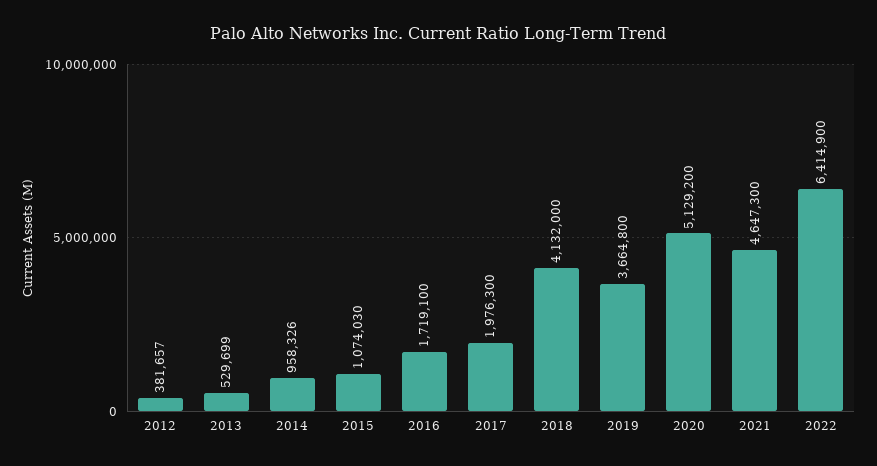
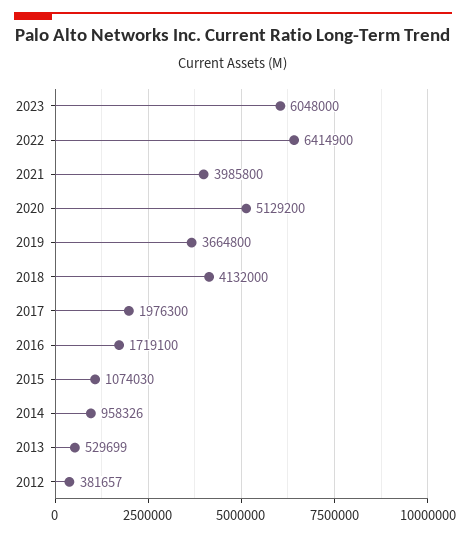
2021: 4647300 -> 3985800
2023: none -> 6048000

